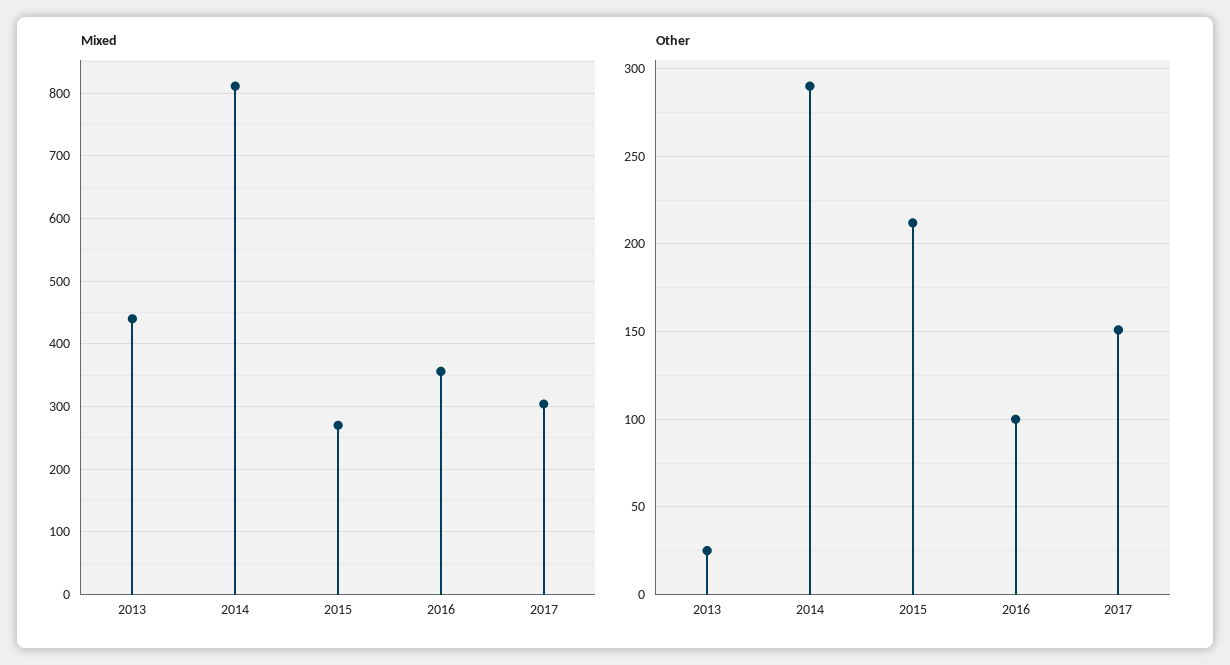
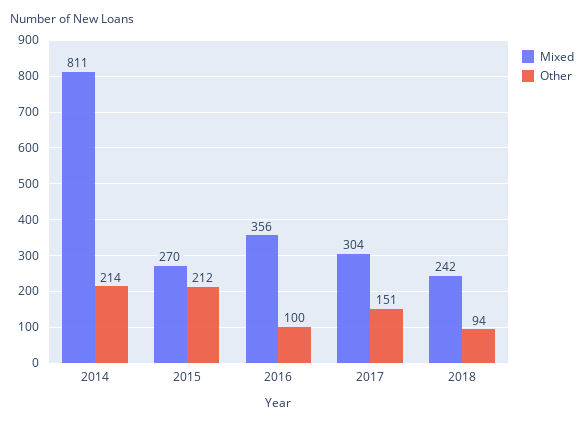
Mixed, 2013: 440 -> none
Other, 2013: 25 -> none
Other, 2014: 290 -> 214
Mixed, 2018: none -> 242
Other, 2018: none -> 94

